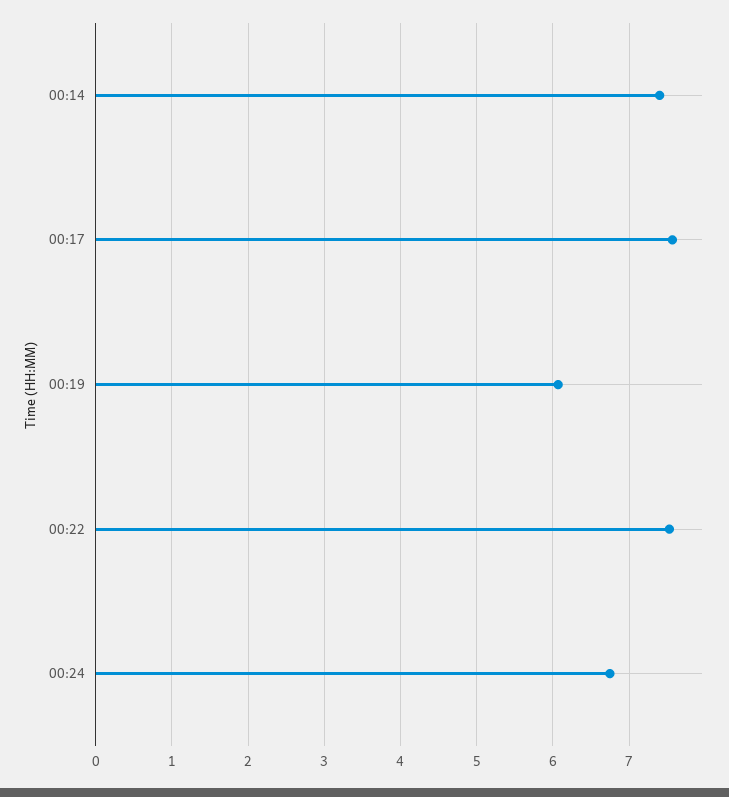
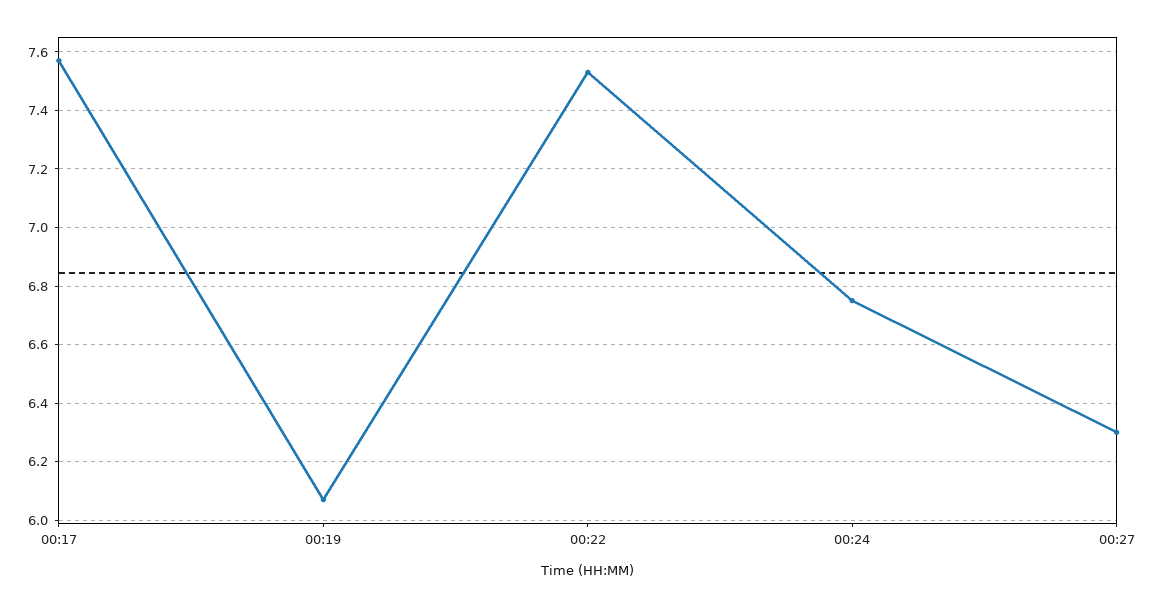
00:14: 7.4 -> none
00:27: none -> 6.3

